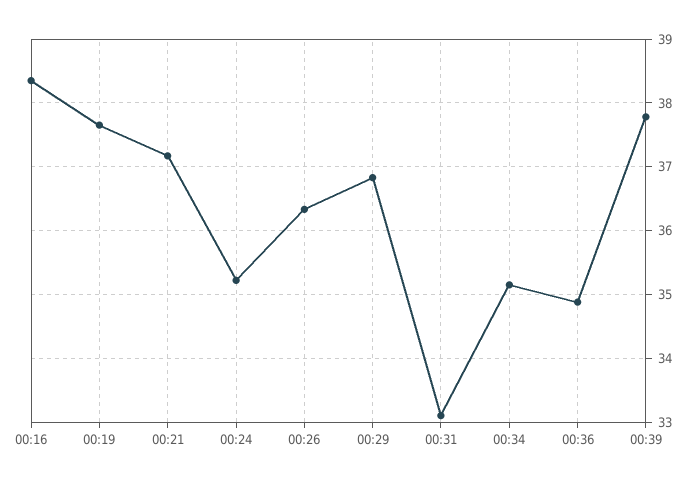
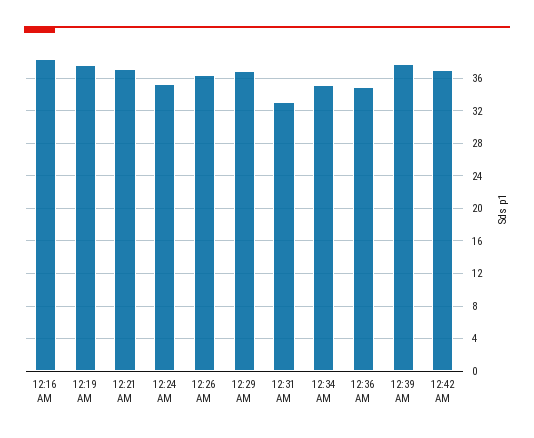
12:42 AM: none -> 37

